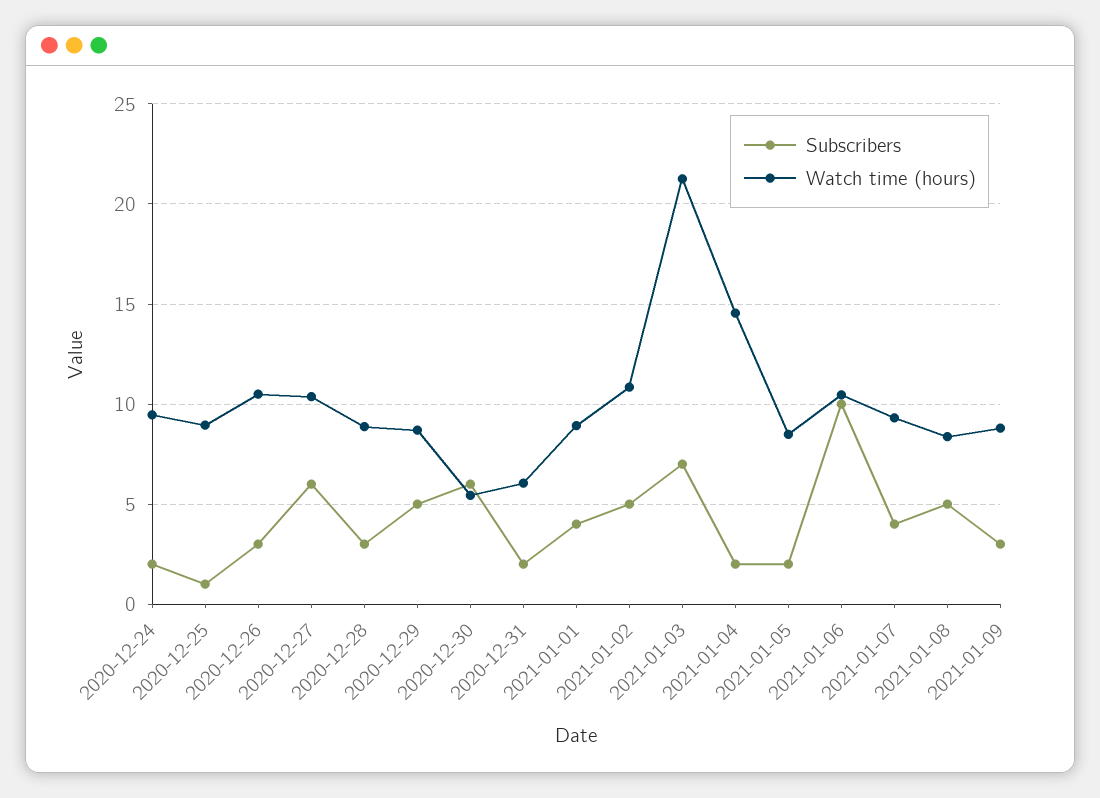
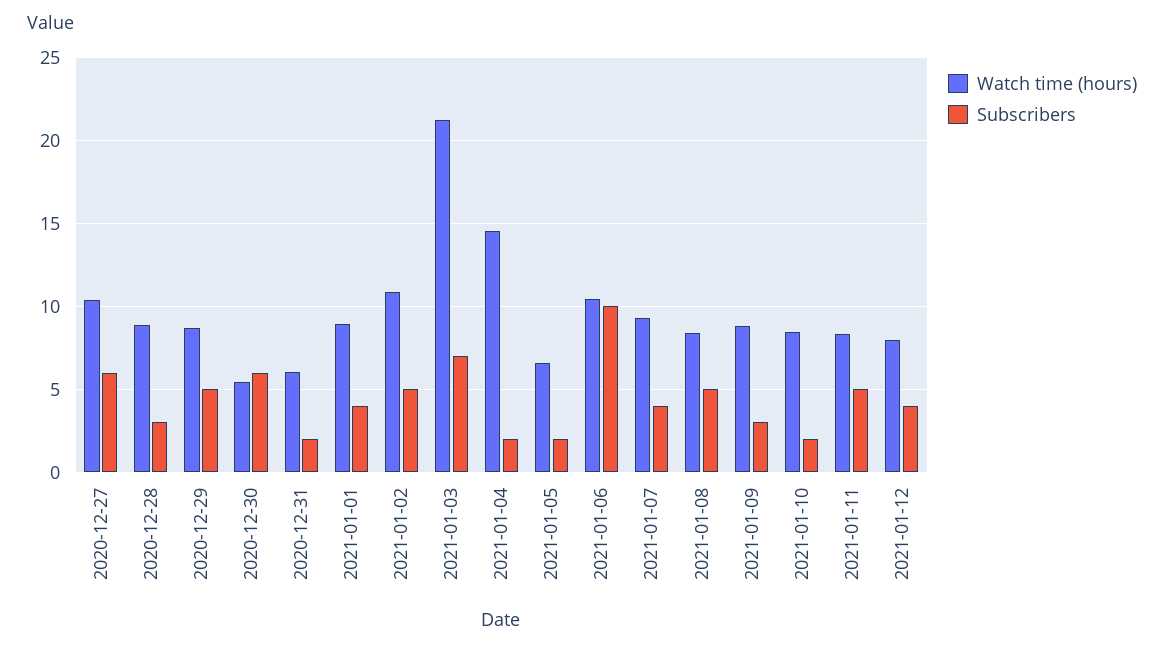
Subscribers, 2020-12-24: 2 -> none
Watch time (hours), 2020-12-24: 9.5 -> none
Subscribers, 2020-12-25: 1 -> none
Watch time (hours), 2020-12-25: 9 -> none
Subscribers, 2020-12-26: 3 -> none
Watch time (hours), 2020-12-26: 10.5 -> none
Watch time (hours), 2021-01-05: 8.5 -> 6.5
Watch time (hours), 2021-01-10: none -> 8.5
Subscribers, 2021-01-10: none -> 2
Watch time (hours), 2021-01-11: none -> 8.5
Subscribers, 2021-01-11: none -> 5
Watch time (hours), 2021-01-12: none -> 8
Subscribers, 2021-01-12: none -> 4

